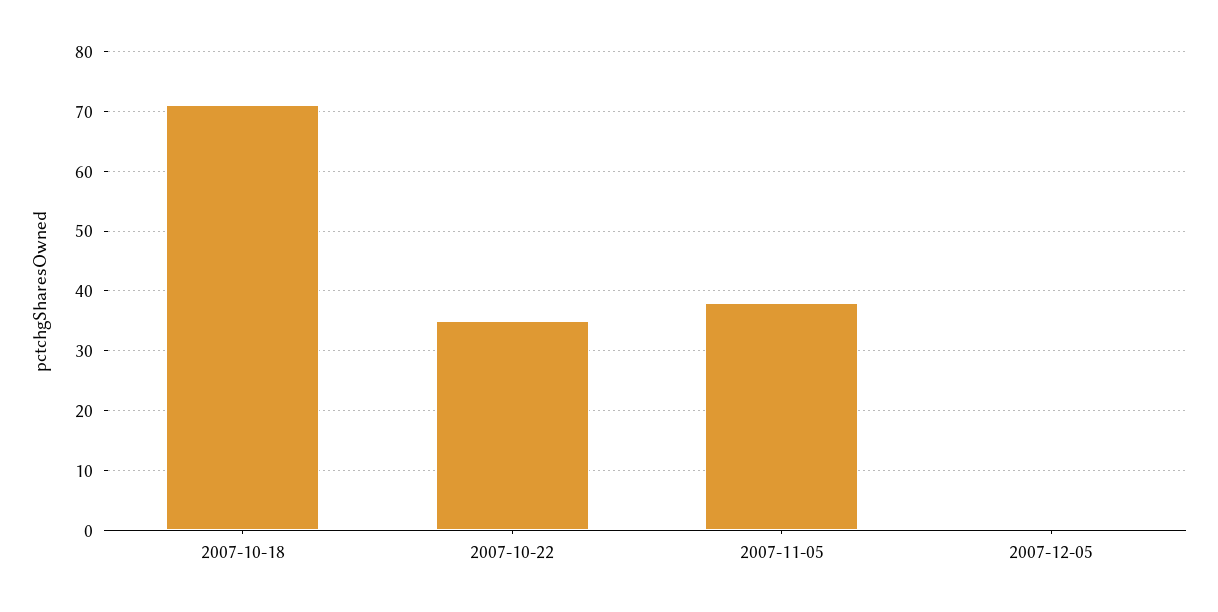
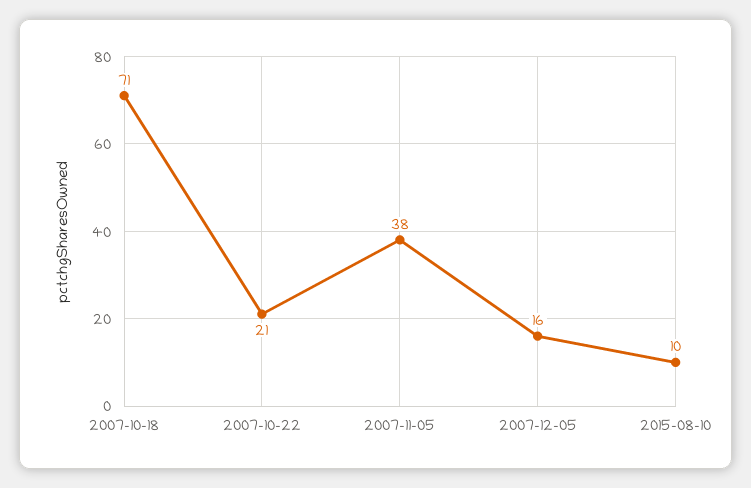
2007-10-22: 35 -> 21
2007-12-05: 0 -> 16
2015-08-10: none -> 10

